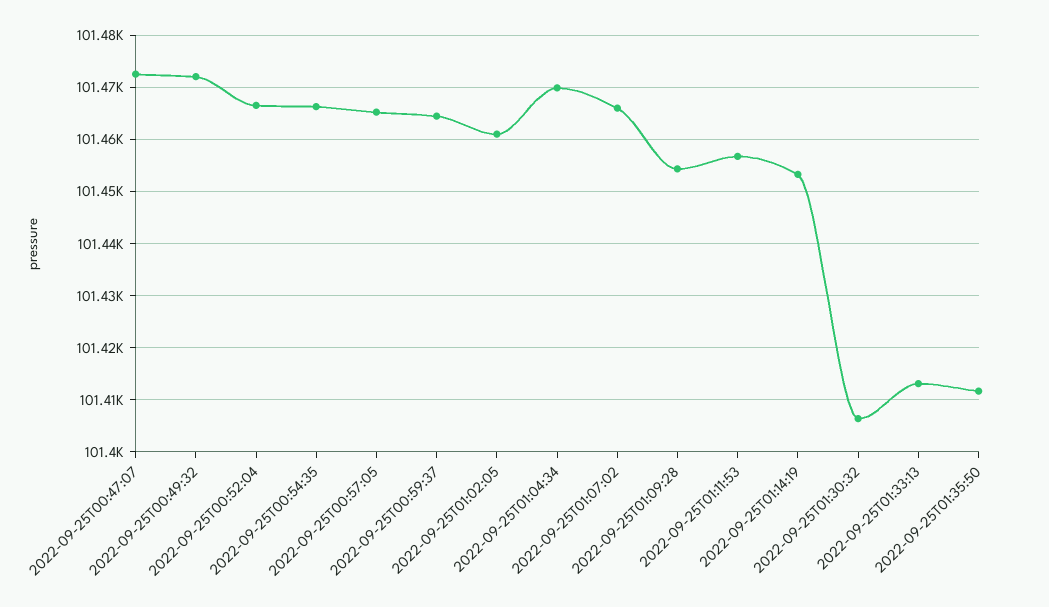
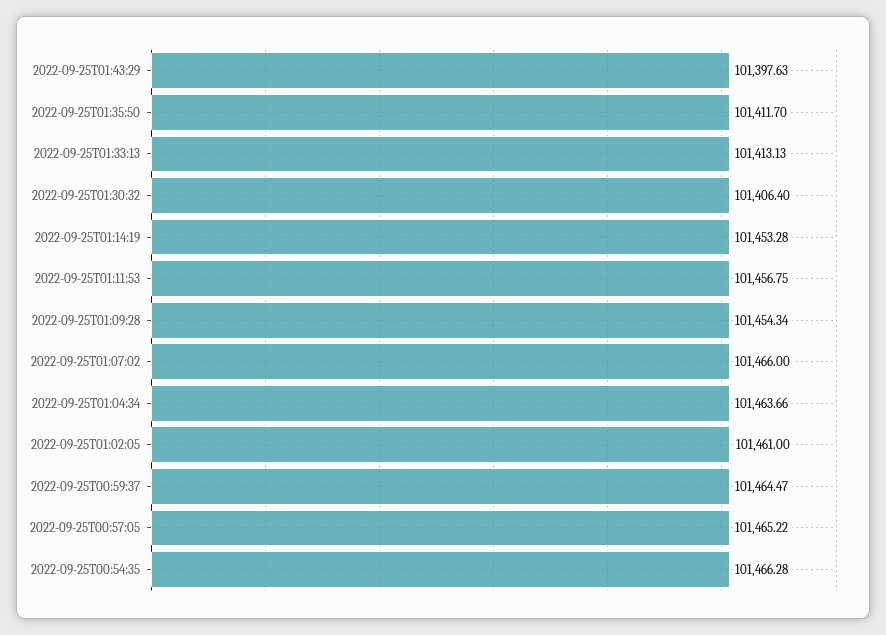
2022-09-25T00:47:07: 101472 -> none
2022-09-25T00:49:32: 101472 -> none
2022-09-25T00:52:04: 101466 -> none
2022-09-25T01:04:34: 101470 -> 101463.66
2022-09-25T01:43:29: none -> 101397.63

